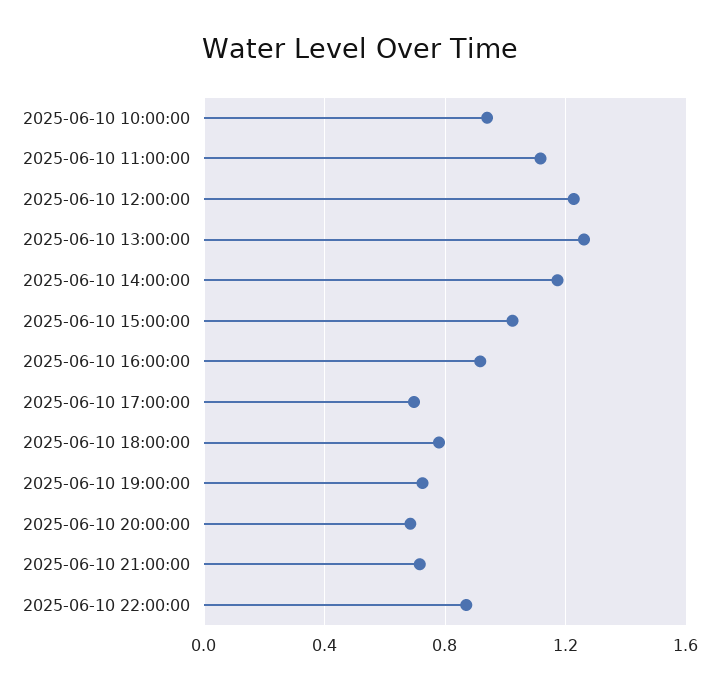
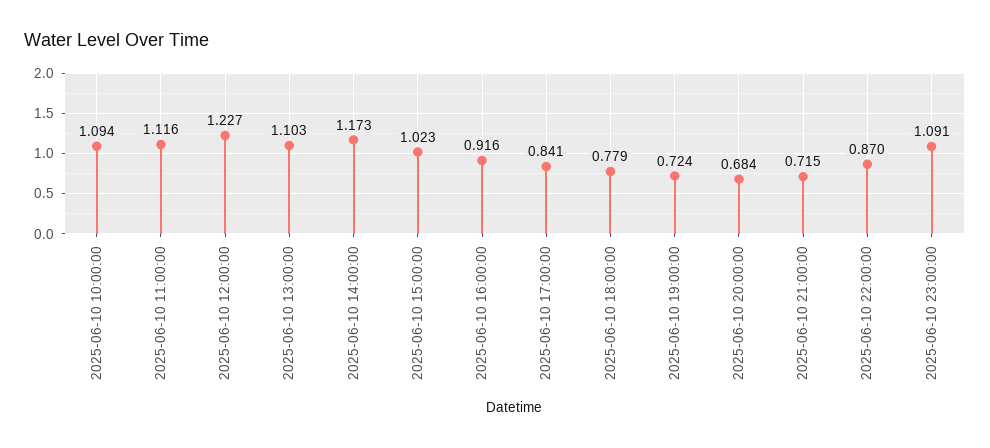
2025-06-10 10:00:00: 0.95 -> 1.094
2025-06-10 13:00:00: 1.25 -> 1.103
2025-06-10 17:00:00: 0.7 -> 0.841
2025-06-10 23:00:00: none -> 1.091

